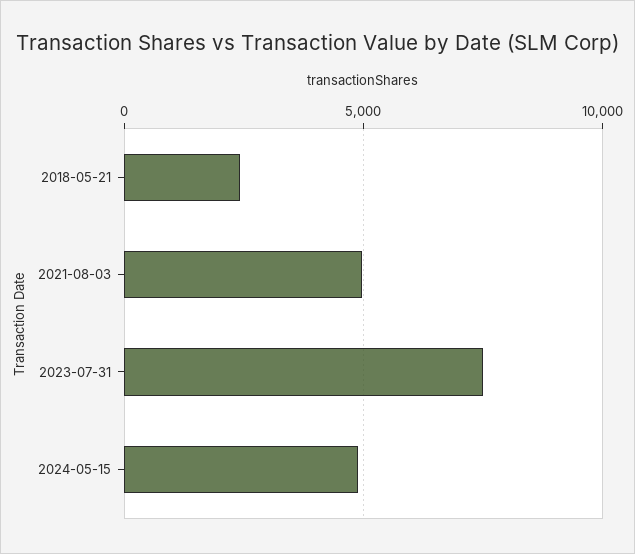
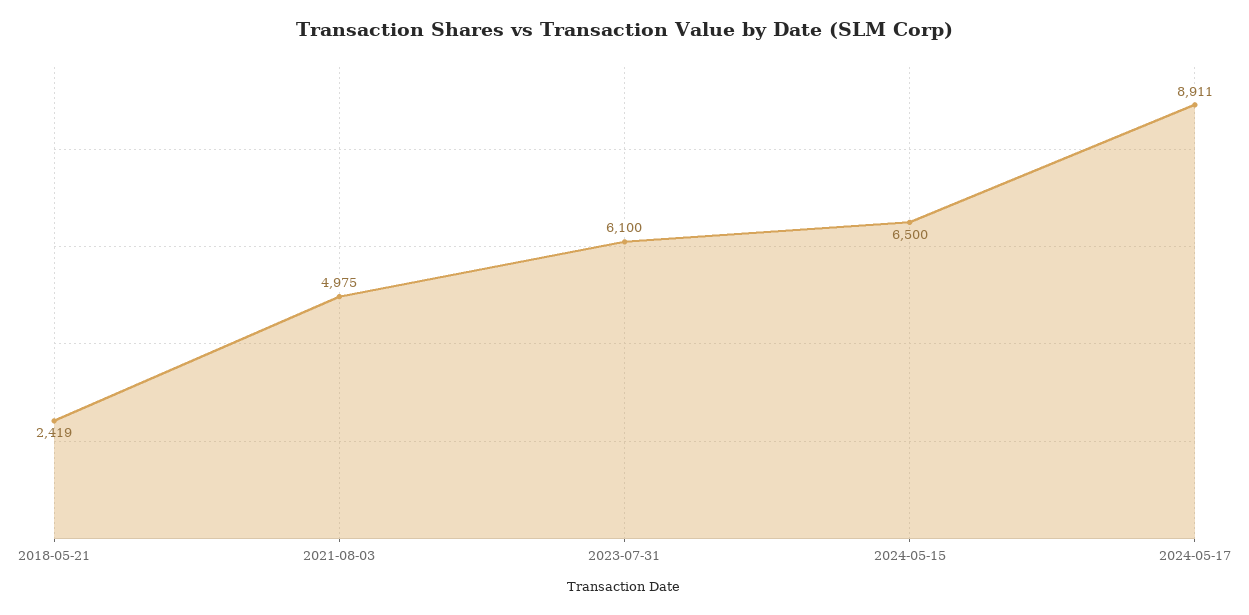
2023-07-31: 7500 -> 6100
2024-05-15: 5000 -> 6500
2024-05-17: none -> 8911

